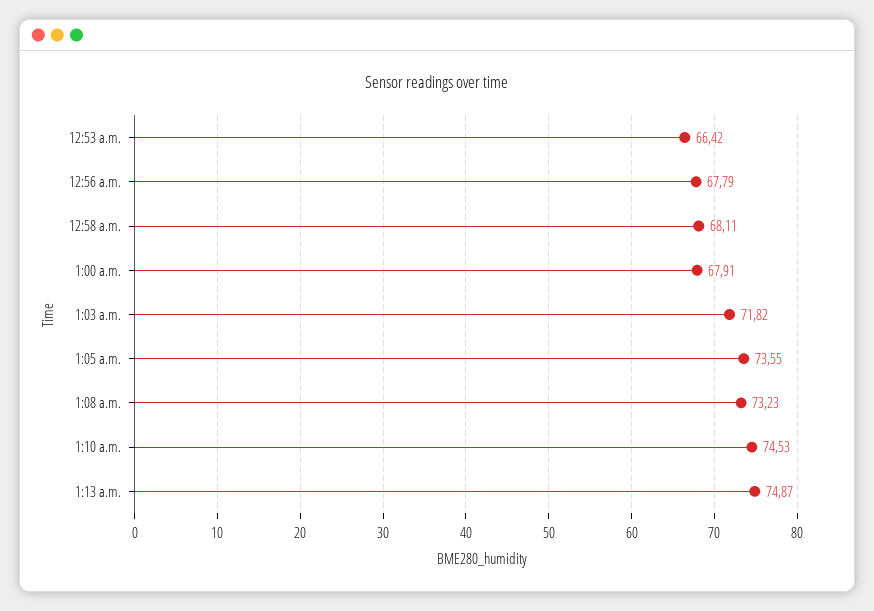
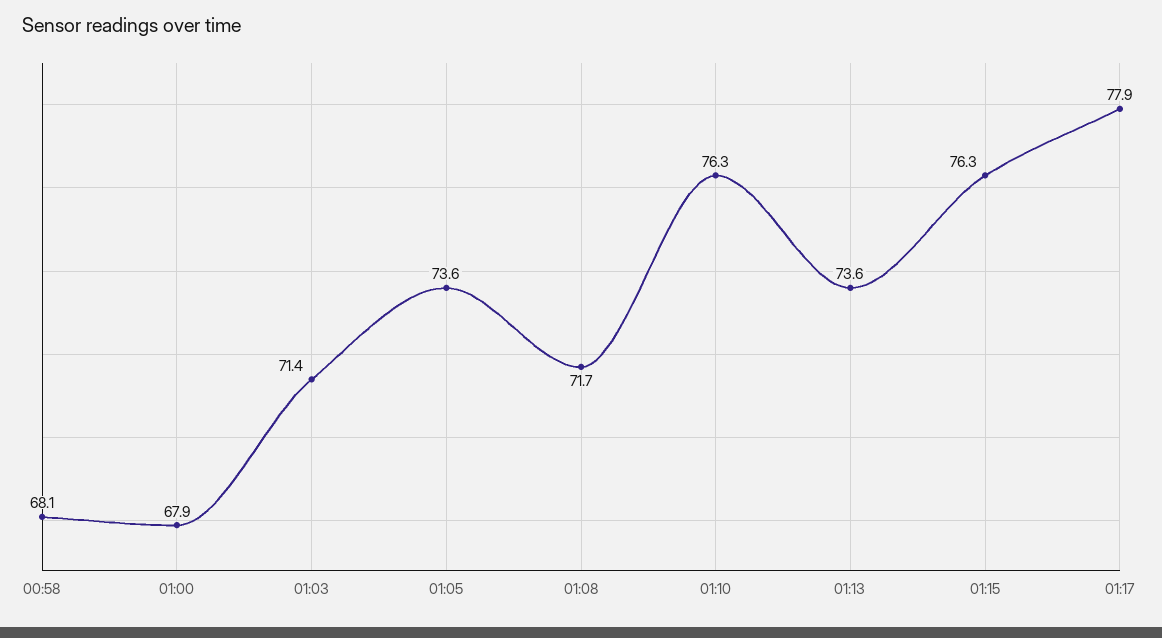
12:53 a.m.: 66.42 -> none
12:56 a.m.: 67.79 -> none
1:03 a.m.: 71.82 -> 71.4
1:08 a.m.: 73.23 -> 71.7
1:10 a.m.: 74.53 -> 76.3
1:13 a.m.: 74.87 -> 73.6
01:15: none -> 76.3
01:17: none -> 77.9

